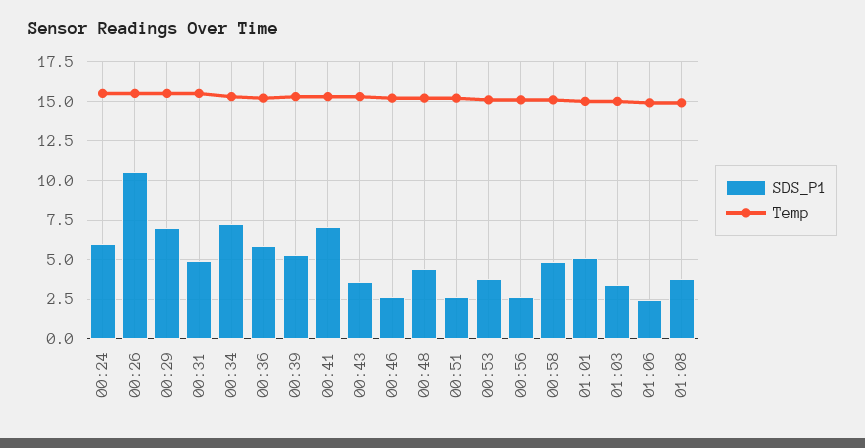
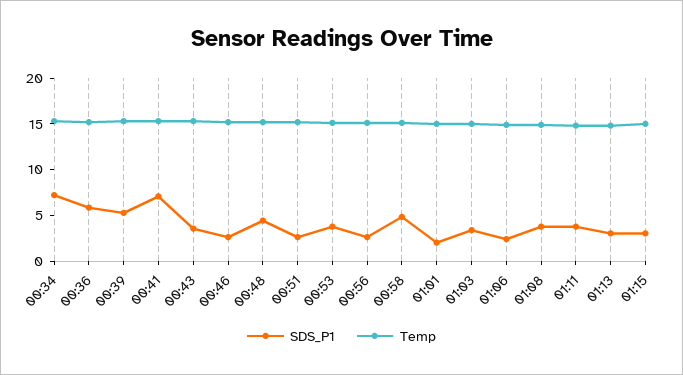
SDS_P1, 00:24: 6 -> none
Temp, 00:24: 15.5 -> none
SDS_P1, 00:26: 10.5 -> none
Temp, 00:26: 15.5 -> none
SDS_P1, 00:29: 7 -> none
Temp, 00:29: 15.5 -> none
SDS_P1, 00:31: 5 -> none
Temp, 00:31: 15.5 -> none
SDS_P1, 01:01: 5 -> 2
SDS_P1, 01:11: none -> 4
Temp, 01:11: none -> 15
SDS_P1, 01:13: none -> 3
Temp, 01:13: none -> 15
SDS_P1, 01:15: none -> 3
Temp, 01:15: none -> 15

